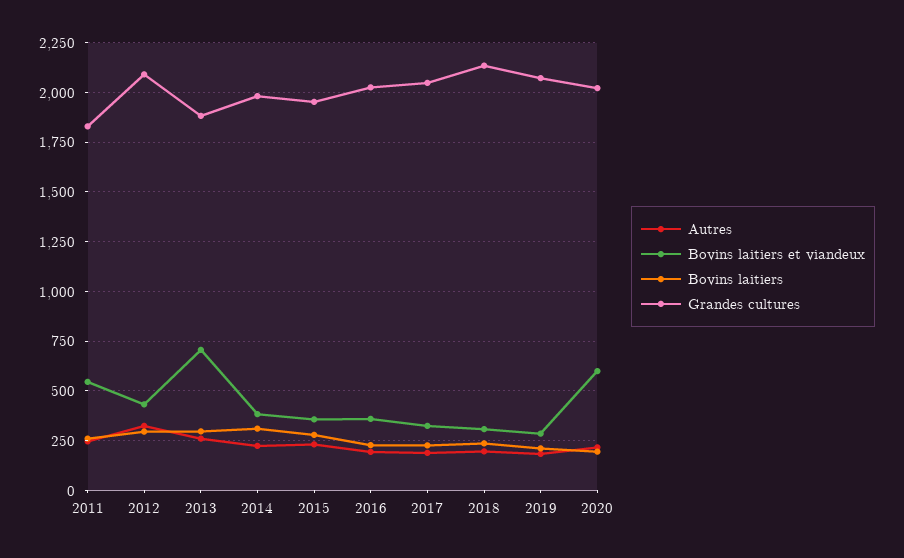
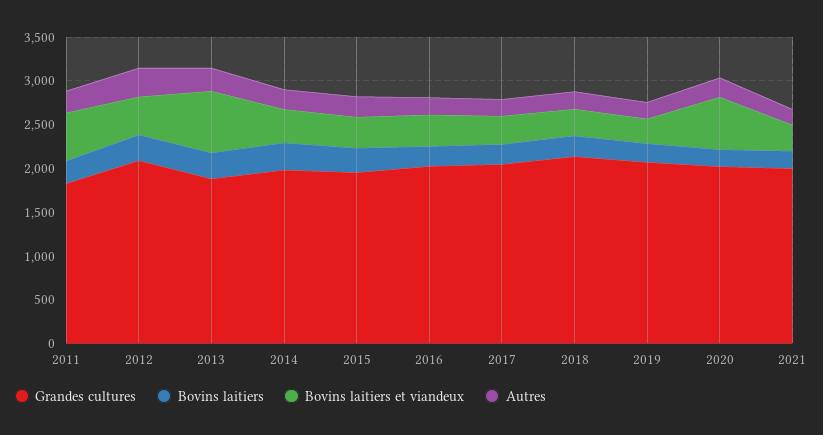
Grandes cultures, 2021: none -> 2000
Bovins laitiers, 2021: none -> 200
Bovins laitiers et viandeux, 2021: none -> 300
Autres, 2021: none -> 200

